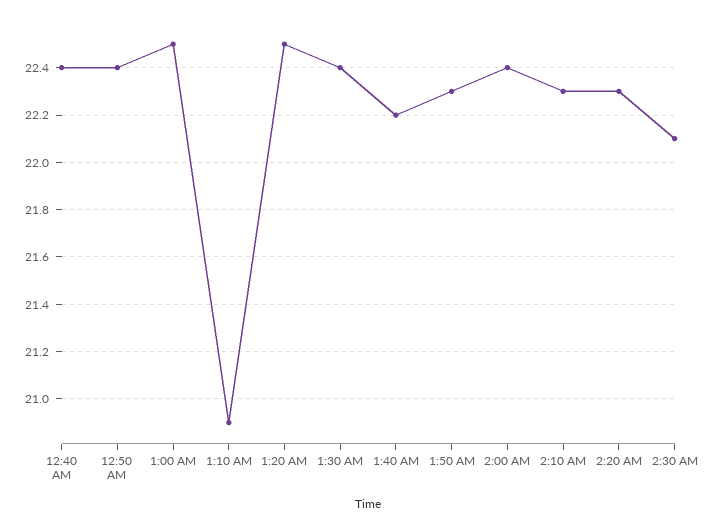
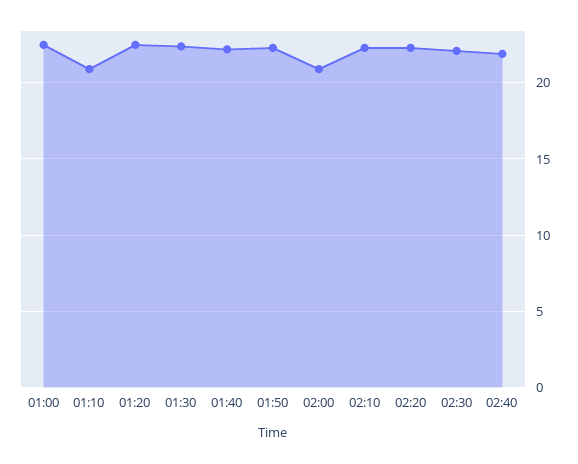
12:40 AM: 22.4 -> none
12:50 AM: 22.4 -> none
2:00 AM: 22.4 -> 21
02:40: none -> 22

